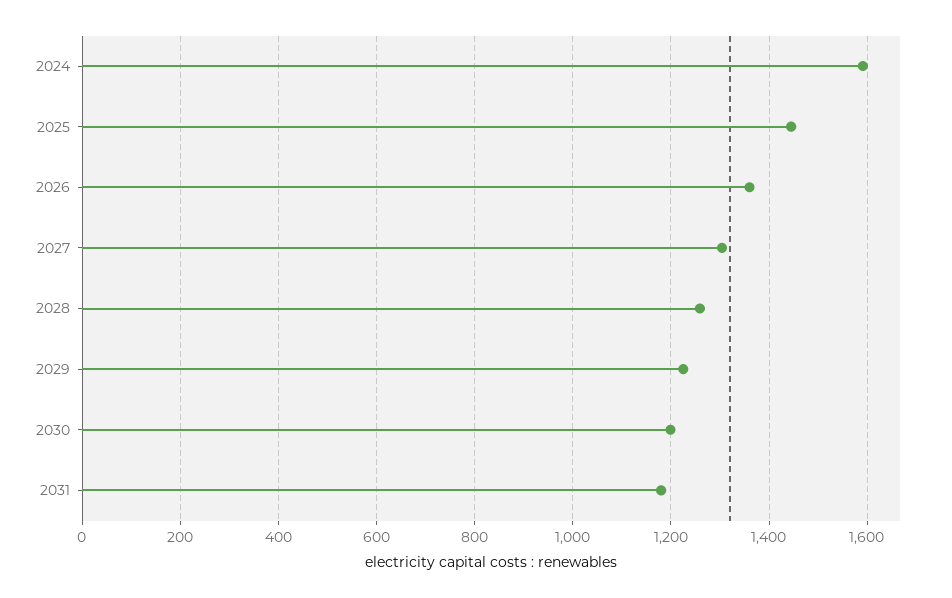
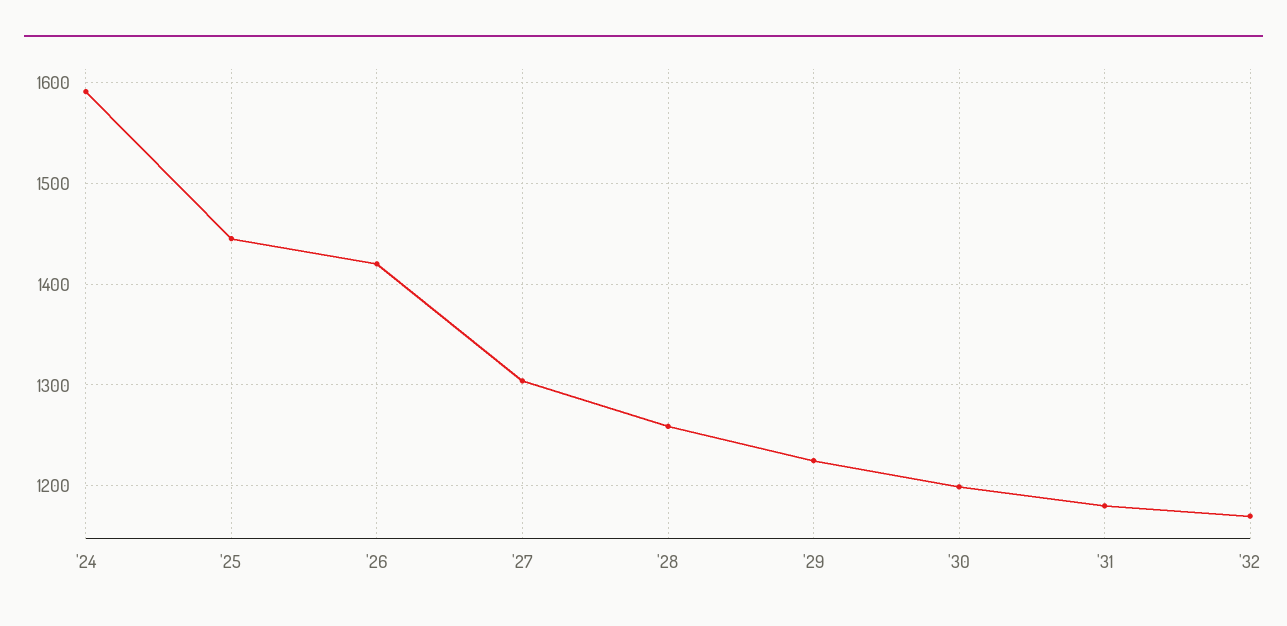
2026: 1360 -> 1420
'32: none -> 1170

